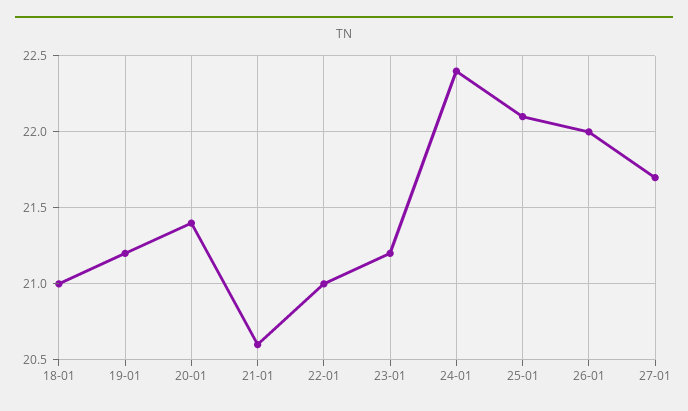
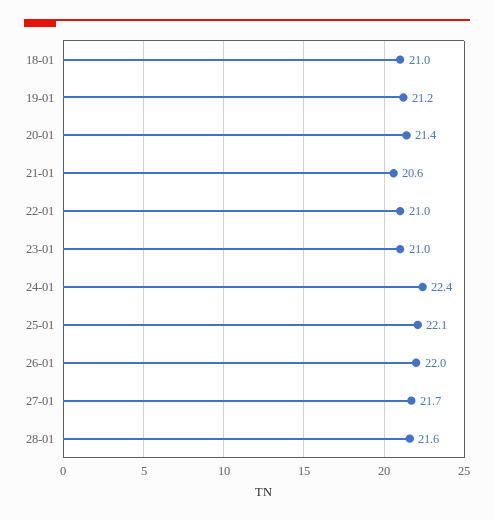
23-01: 21.2 -> 21
28-01: none -> 21.6

